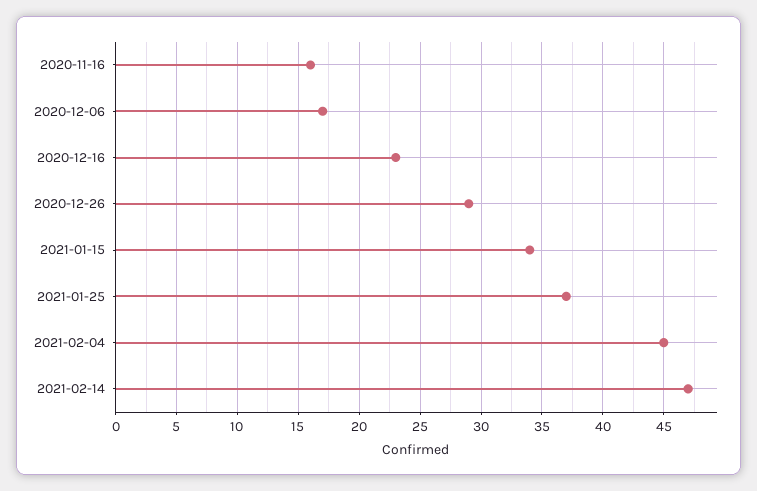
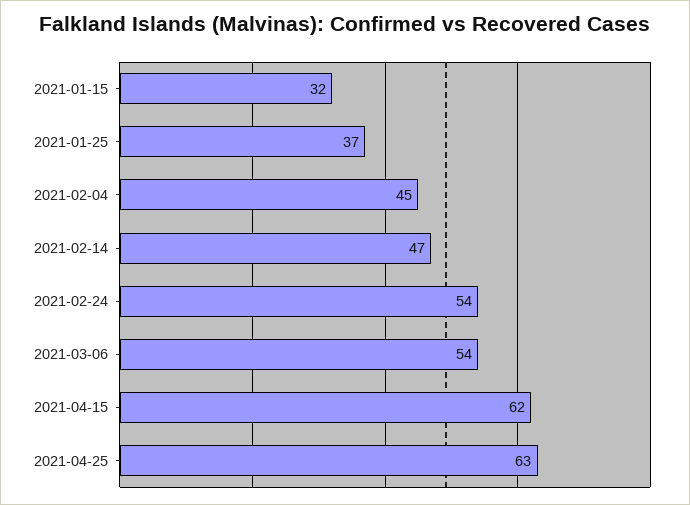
2020-11-16: 16 -> none
2020-12-06: 17 -> none
2020-12-16: 23 -> none
2020-12-26: 29 -> none
2021-01-15: 34 -> 32
2021-02-24: none -> 54
2021-03-06: none -> 54
2021-04-15: none -> 62
2021-04-25: none -> 63

